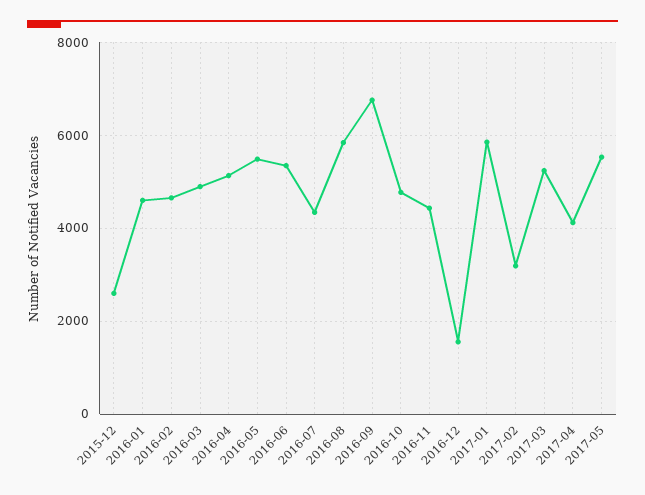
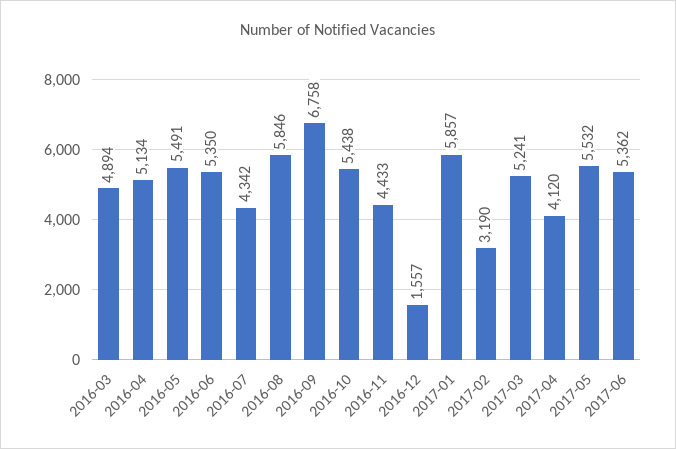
2015-12: 2600 -> none
2016-01: 4600 -> none
2016-02: 4600 -> none
2016-10: 4800 -> 5438
2017-06: none -> 5362

